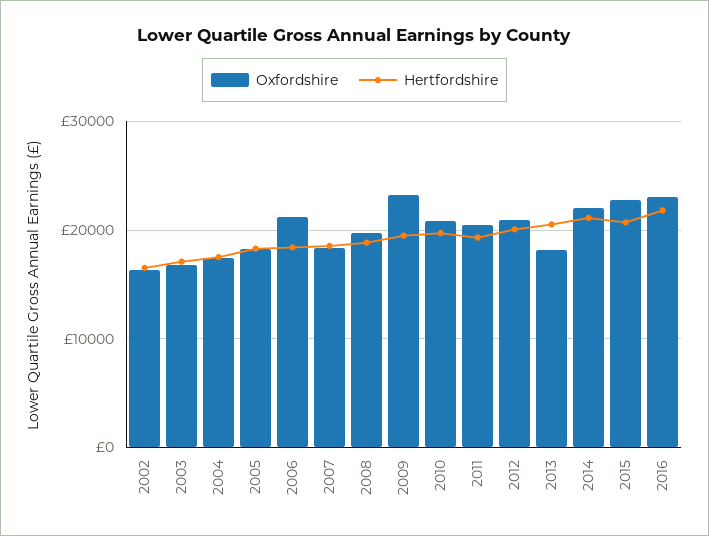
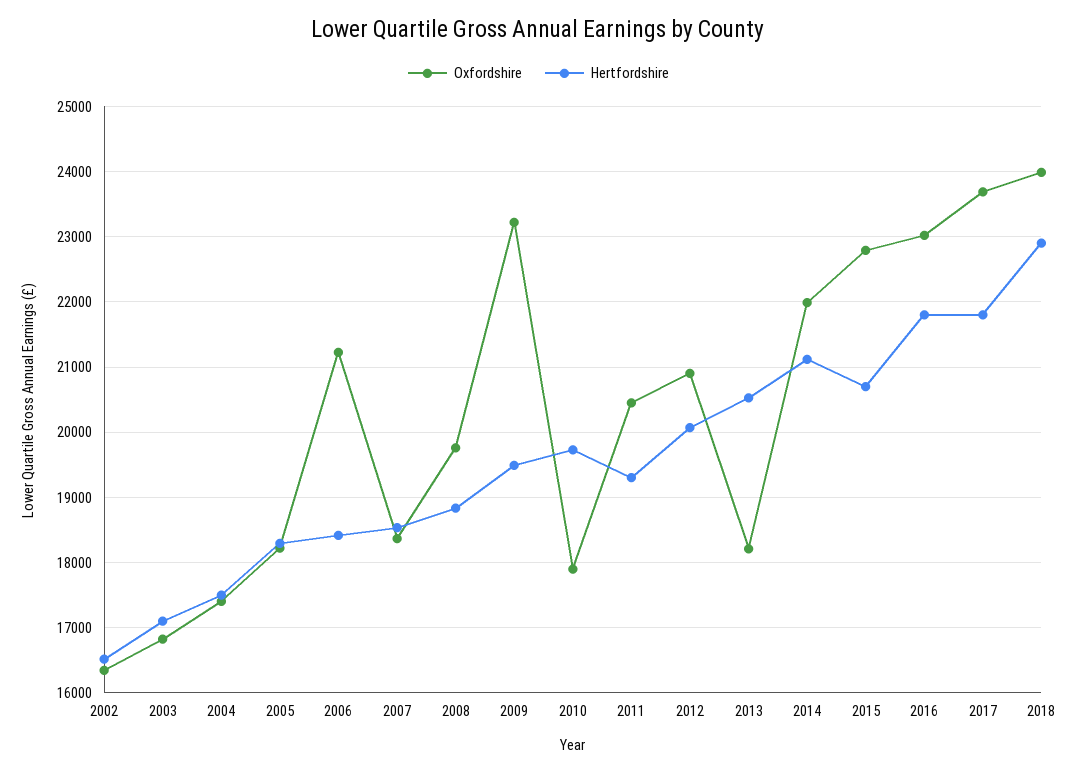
Oxfordshire, 2010: 21000 -> 17900
Oxfordshire, 2017: none -> 23700
Hertfordshire, 2017: none -> 21800
Oxfordshire, 2018: none -> 24000
Hertfordshire, 2018: none -> 22900

